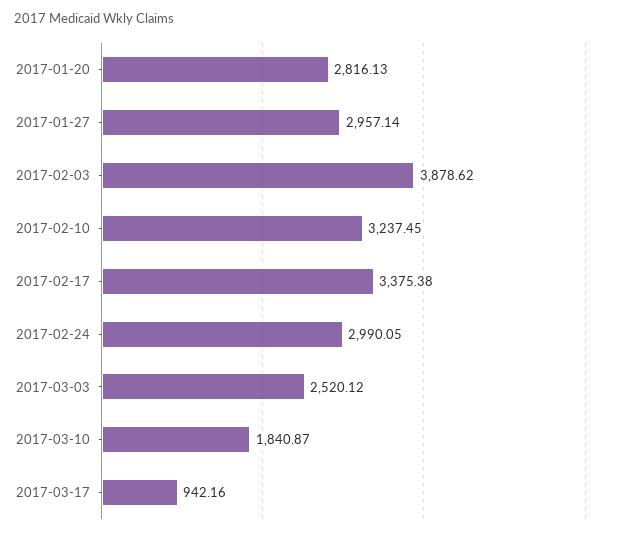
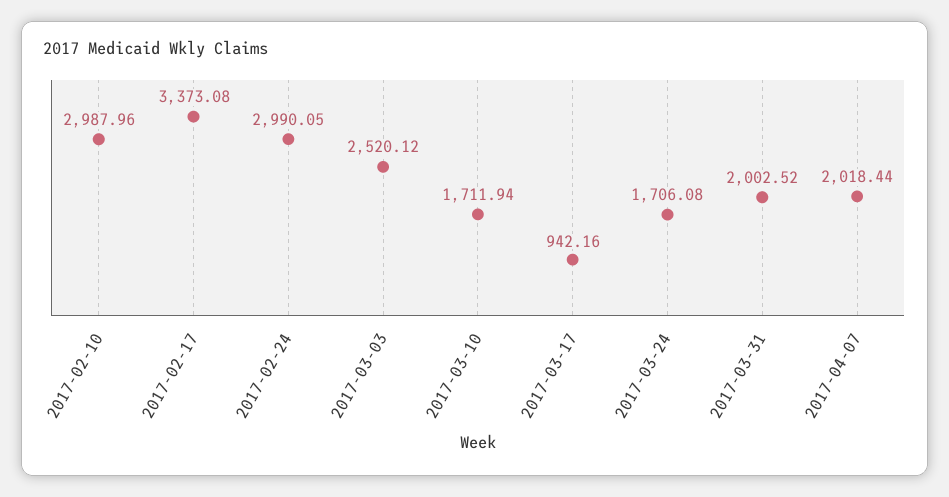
2017-01-20: 2816.13 -> none
2017-01-27: 2957.14 -> none
2017-02-03: 3878.62 -> none
2017-02-10: 3237.45 -> 2987.96
2017-02-17: 3375.38 -> 3373.08
2017-03-10: 1840.87 -> 1711.94
2017-03-24: none -> 1706.08
2017-03-31: none -> 2002.52
2017-04-07: none -> 2018.44

